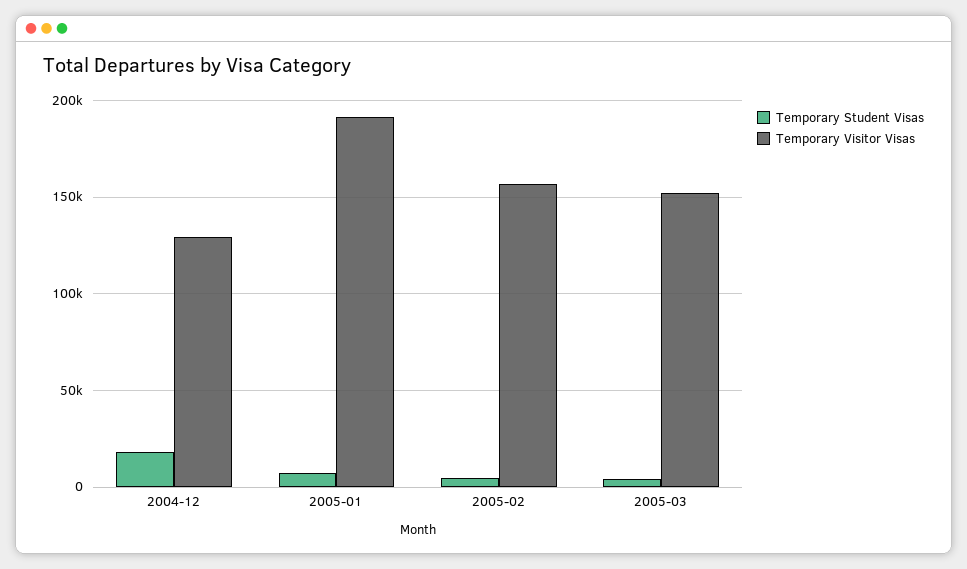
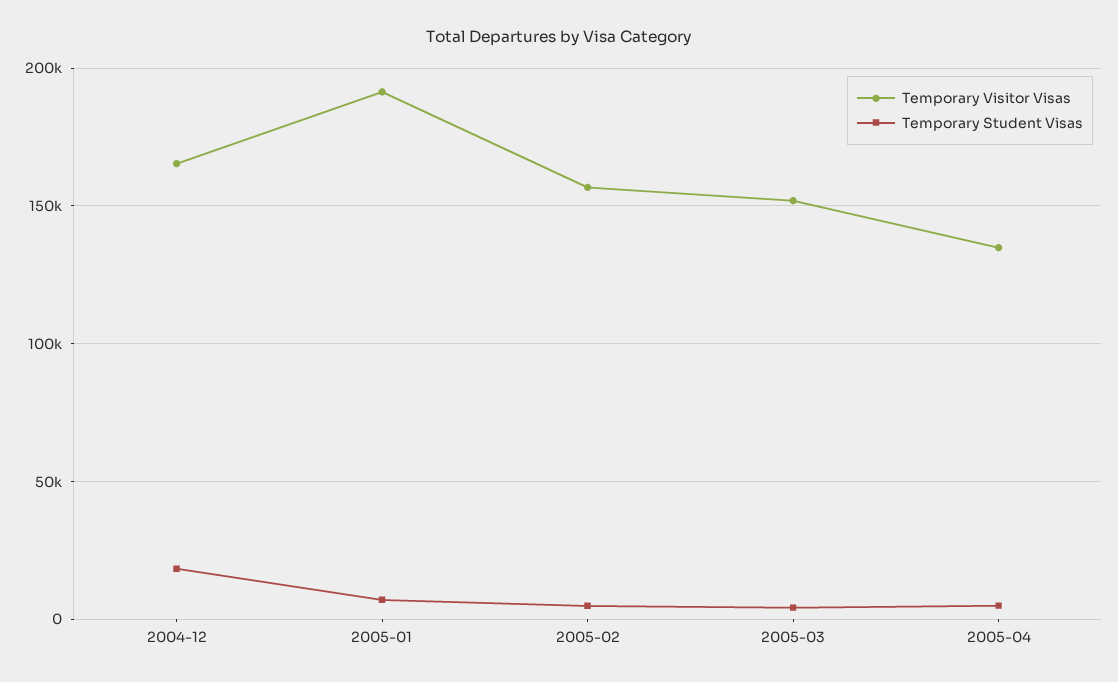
Temporary Visitor Visas, 2004-12: 130000 -> 165000
Temporary Visitor Visas, 2005-04: none -> 135000
Temporary Student Visas, 2005-04: none -> 5000

